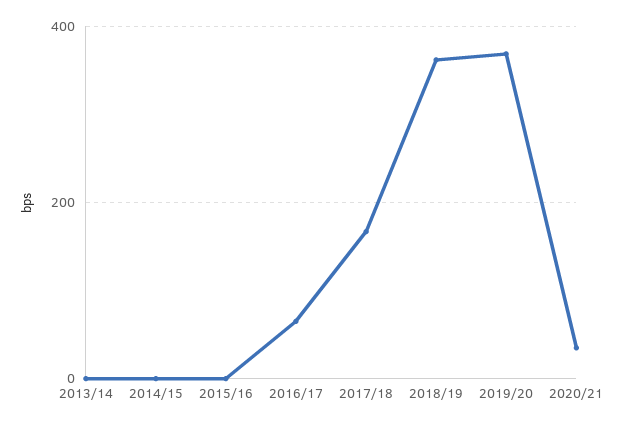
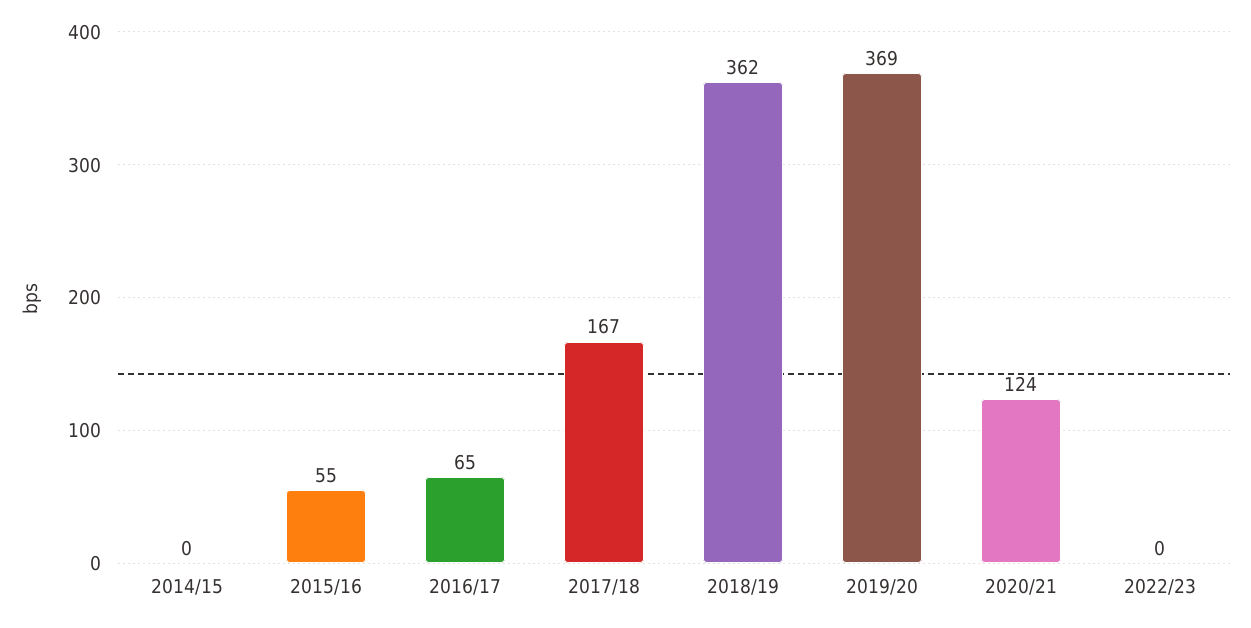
2013/14: 0 -> none
2015/16: 0 -> 55
2020/21: 40 -> 124
2022/23: none -> 0

